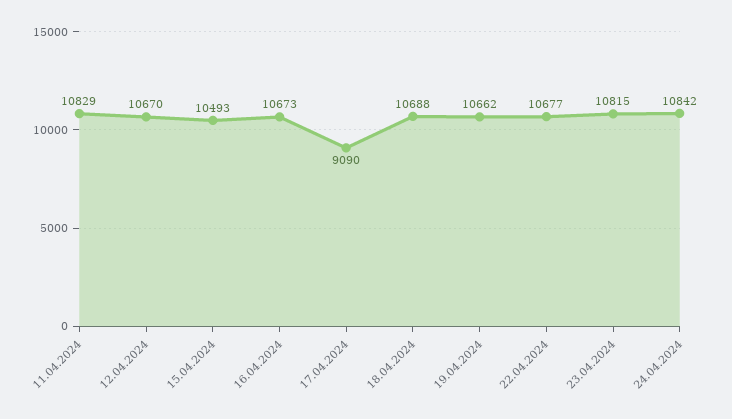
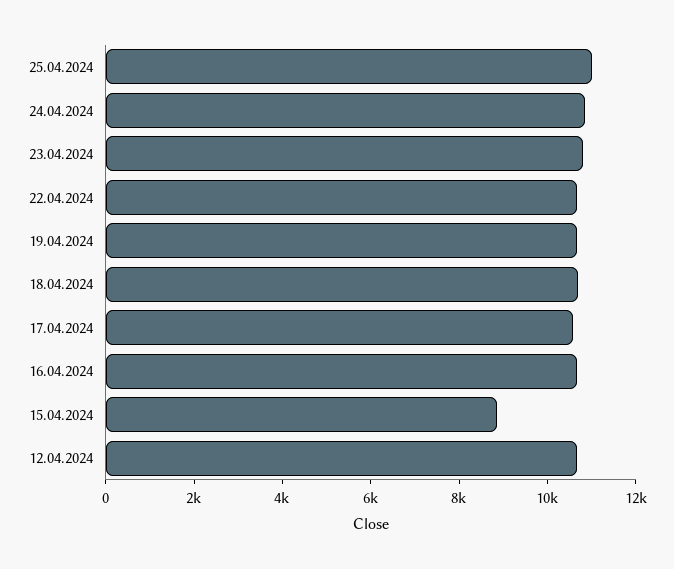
11.04.2024: 10829 -> none
15.04.2024: 10493 -> 9000
17.04.2024: 9090 -> 10500
25.04.2024: none -> 11000

